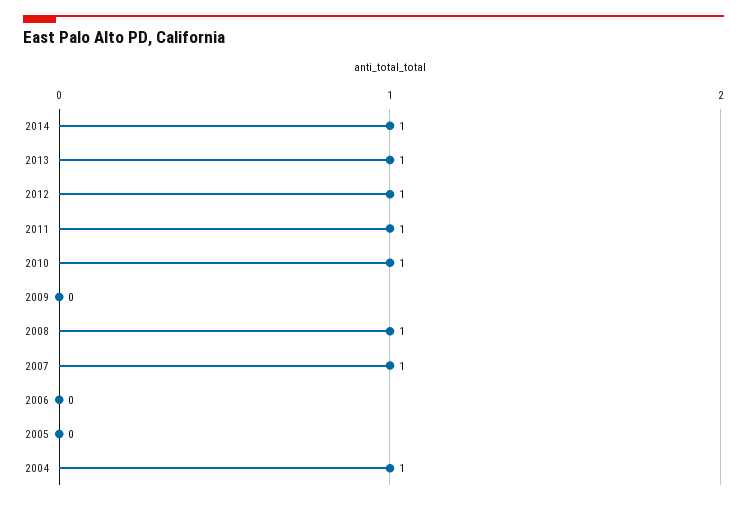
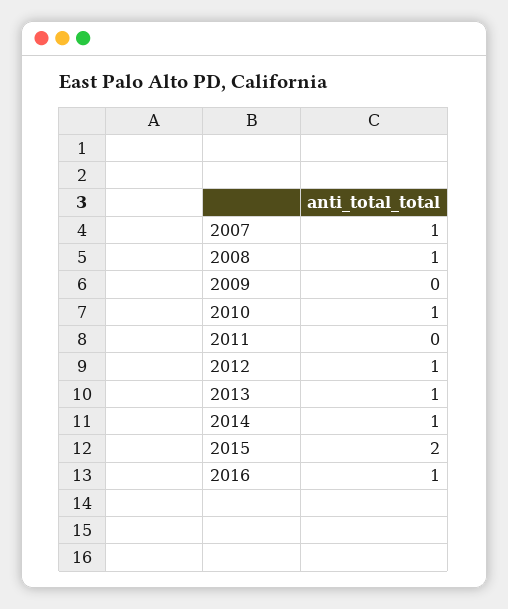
2011: 1 -> 0
2006: 0 -> none
2005: 0 -> none
2004: 1 -> none
2015: none -> 2
2016: none -> 1

